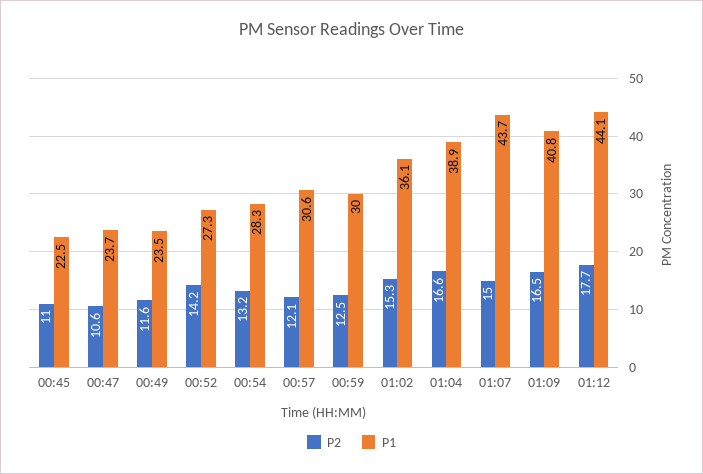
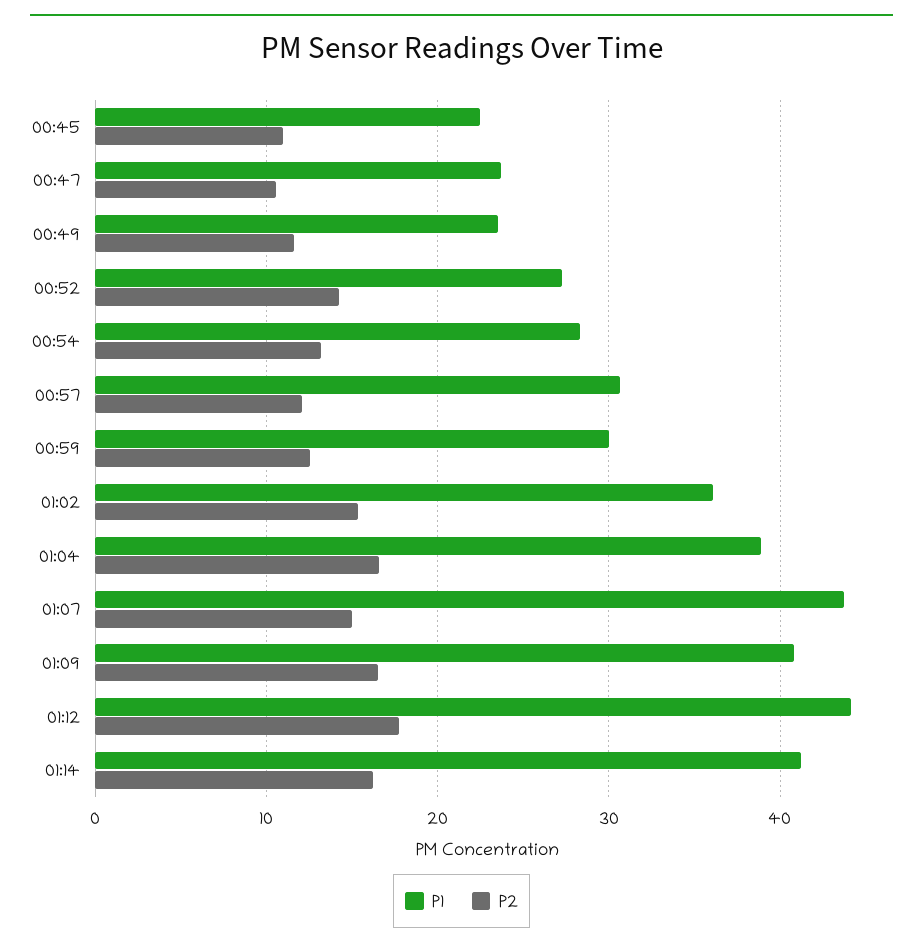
P1, 01:14: none -> 41
P2, 01:14: none -> 16

